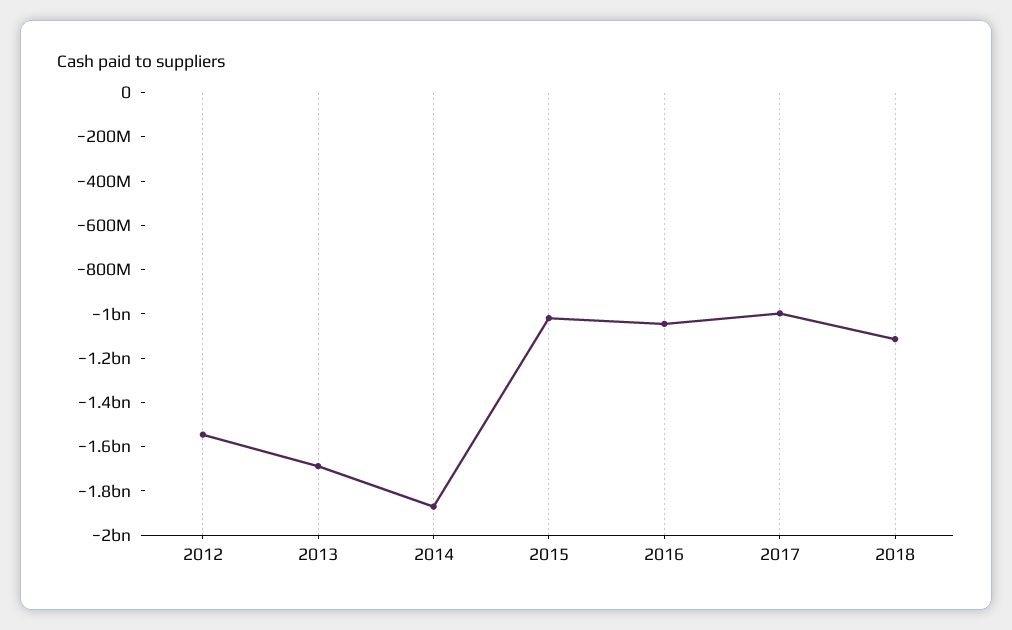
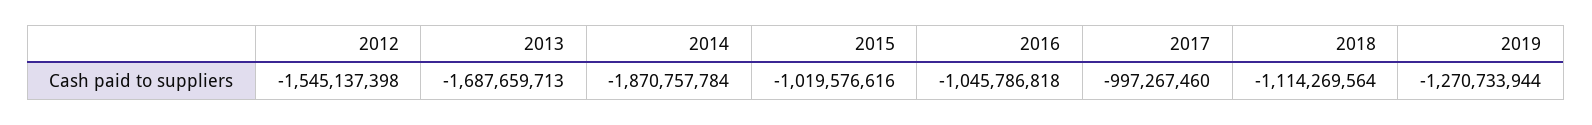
2019: none -> -1270733944

